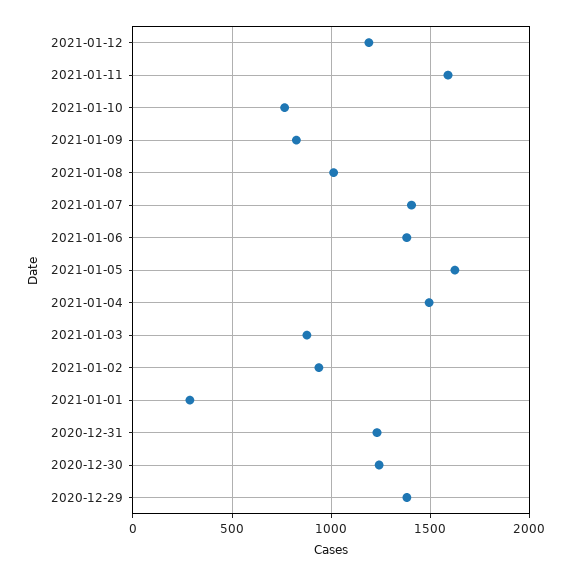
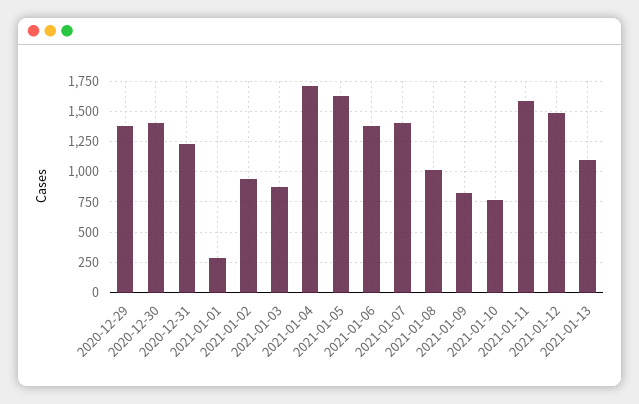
2021-01-12: 1200 -> 1500
2021-01-04: 1500 -> 1700
2020-12-30: 1250 -> 1400
2021-01-13: none -> 1100

